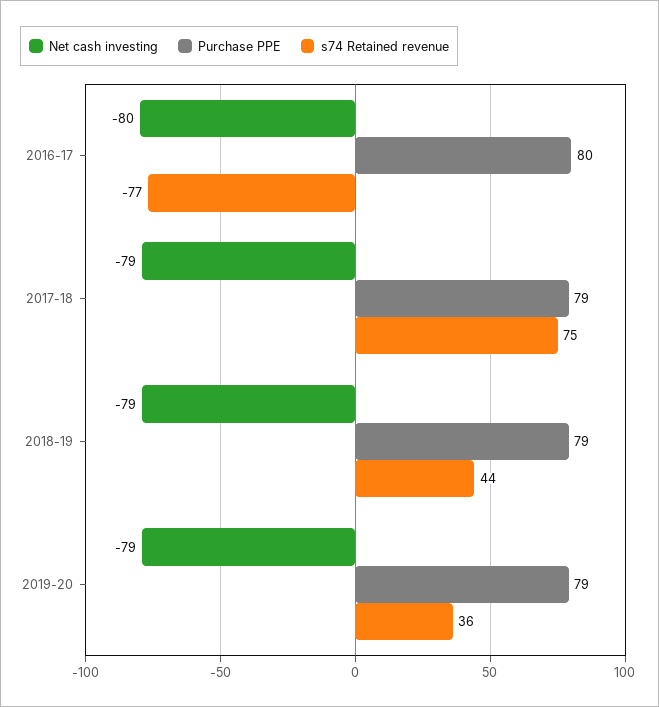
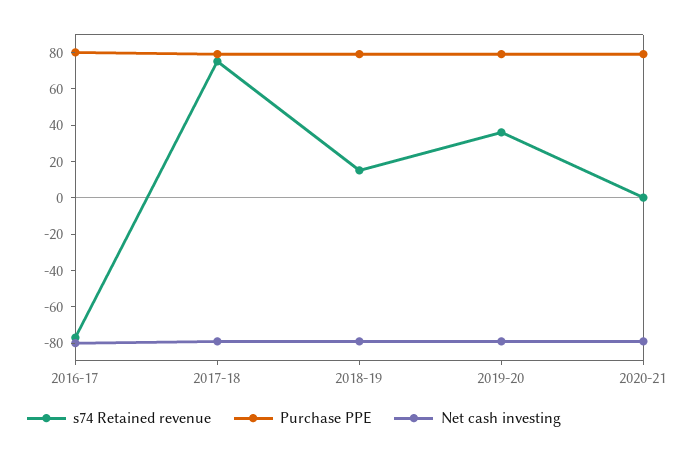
s74 Retained revenue, 2018-19: 44 -> 15
s74 Retained revenue, 2020-21: none -> 0
Purchase PPE, 2020-21: none -> 80
Net cash investing, 2020-21: none -> -80

